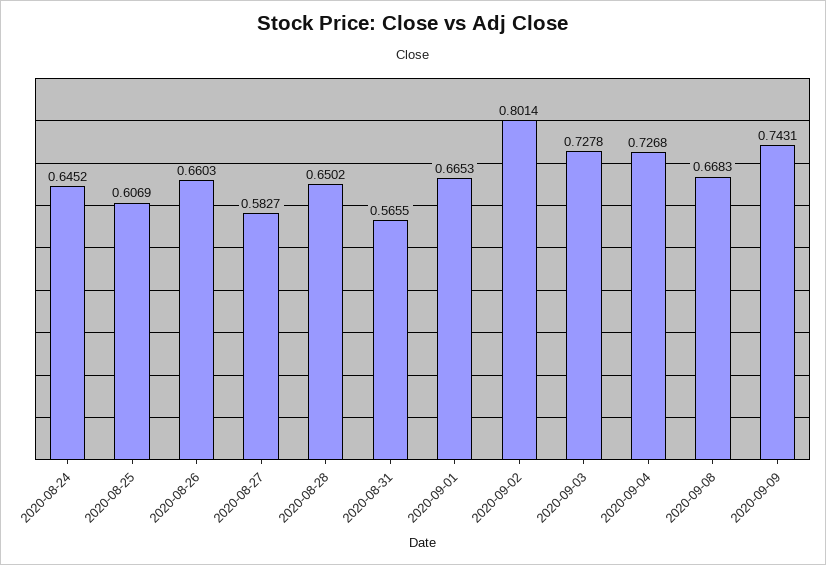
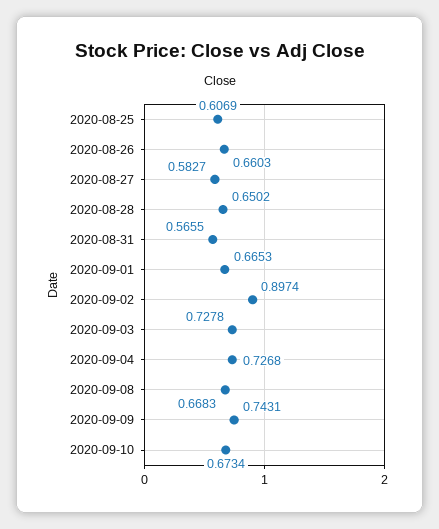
2020-08-24: 0.6452 -> none
2020-09-02: 0.8014 -> 0.8974
2020-09-10: none -> 0.6734

